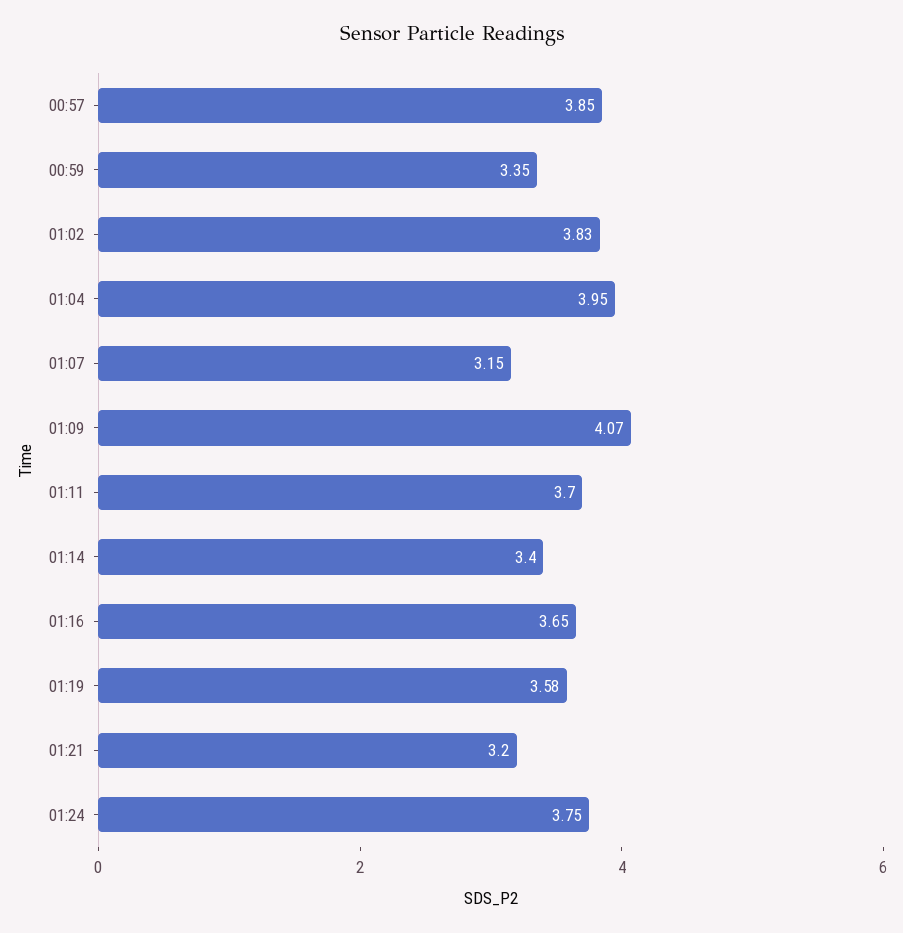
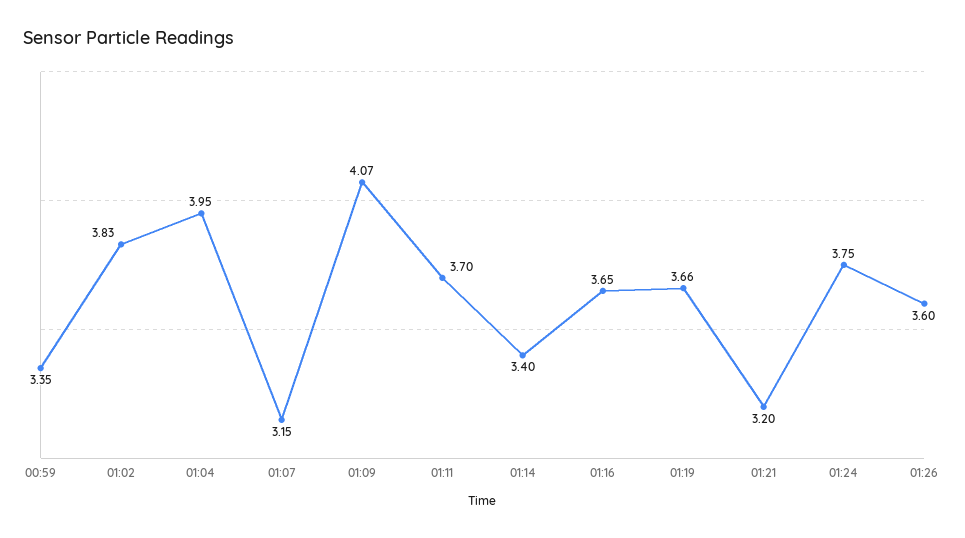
00:57: 3.85 -> none
01:19: 3.58 -> 3.66
01:26: none -> 3.6

